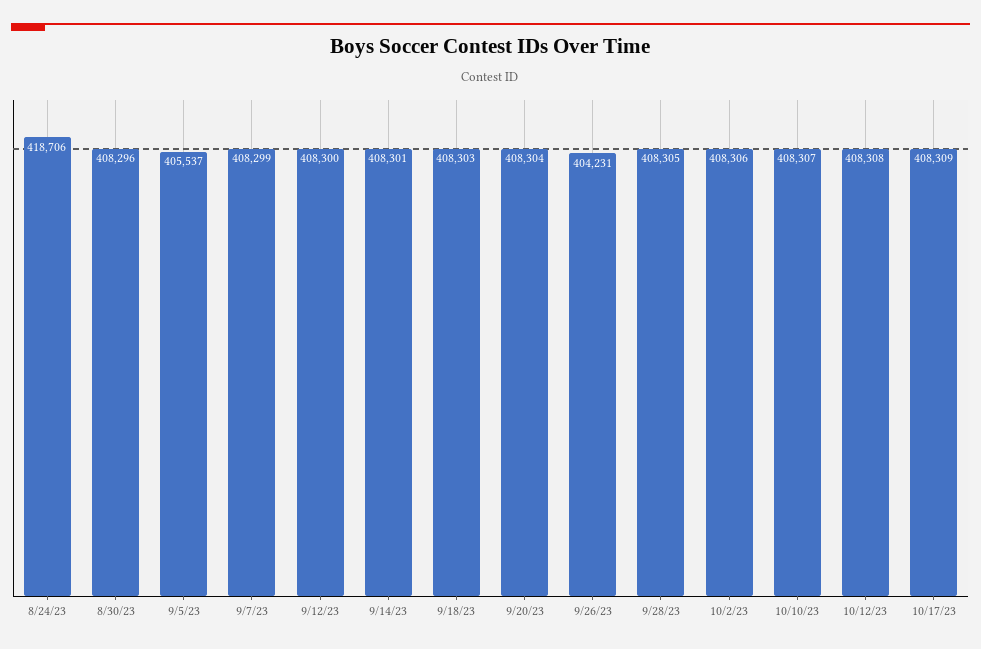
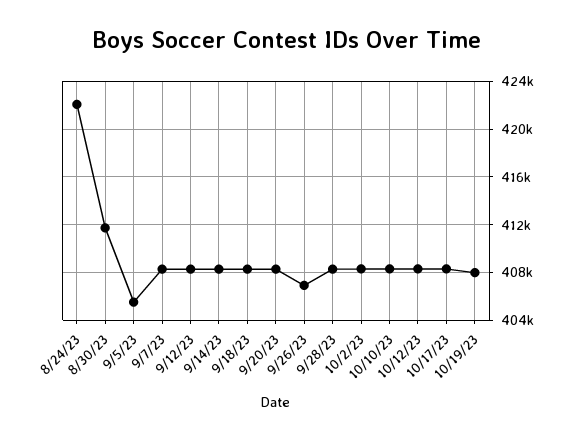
8/24/23: 418706 -> 422000
8/30/23: 408296 -> 412000
9/26/23: 404231 -> 407000
10/19/23: none -> 408000

